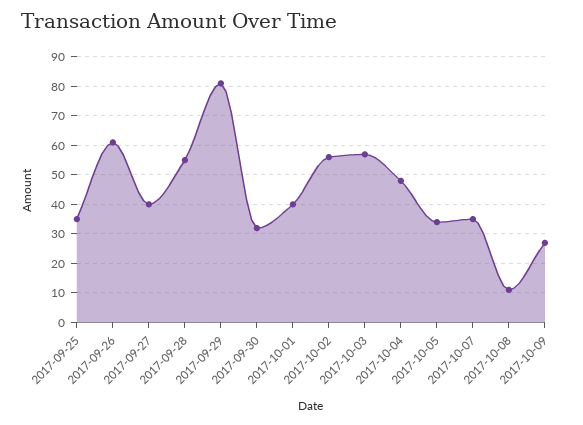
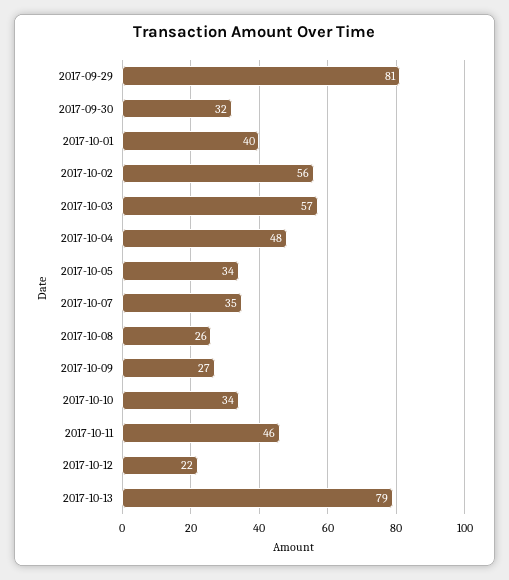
2017-09-25: 35 -> none
2017-09-26: 60 -> none
2017-09-27: 40 -> none
2017-09-28: 55 -> none
2017-10-08: 10 -> 26
2017-10-10: none -> 34
2017-10-11: none -> 46
2017-10-12: none -> 22
2017-10-13: none -> 79

